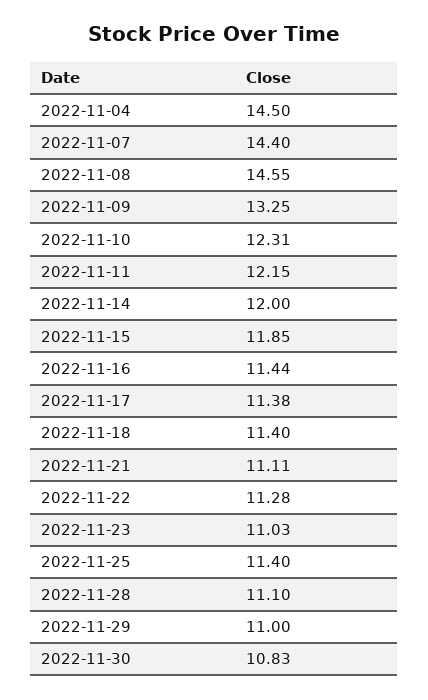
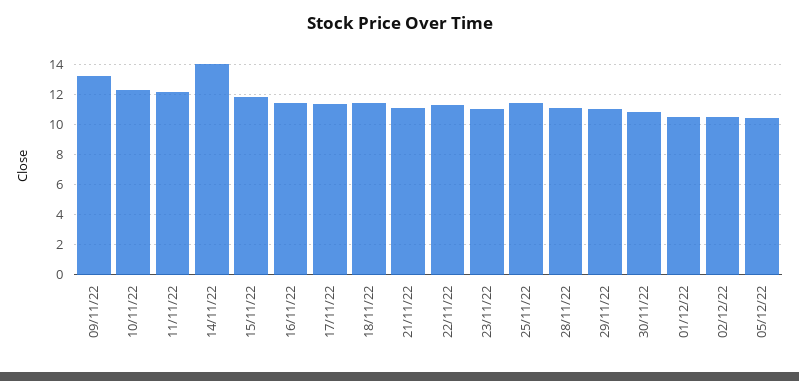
2022-11-04: 14.5 -> none
2022-11-07: 14.4 -> none
2022-11-08: 14.55 -> none
2022-11-14: 12 -> 14
01/12/22: none -> 10.5
02/12/22: none -> 10.5
05/12/22: none -> 10.5

